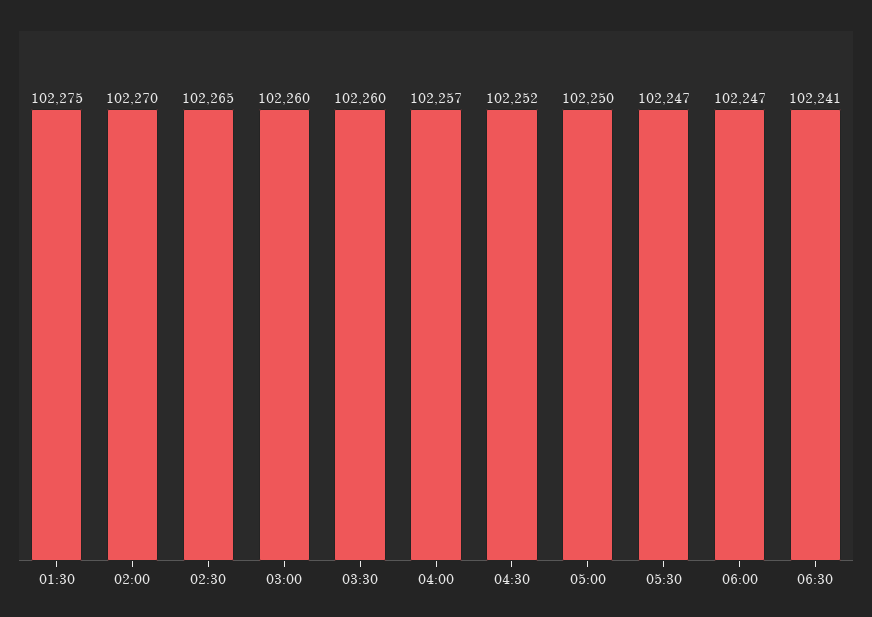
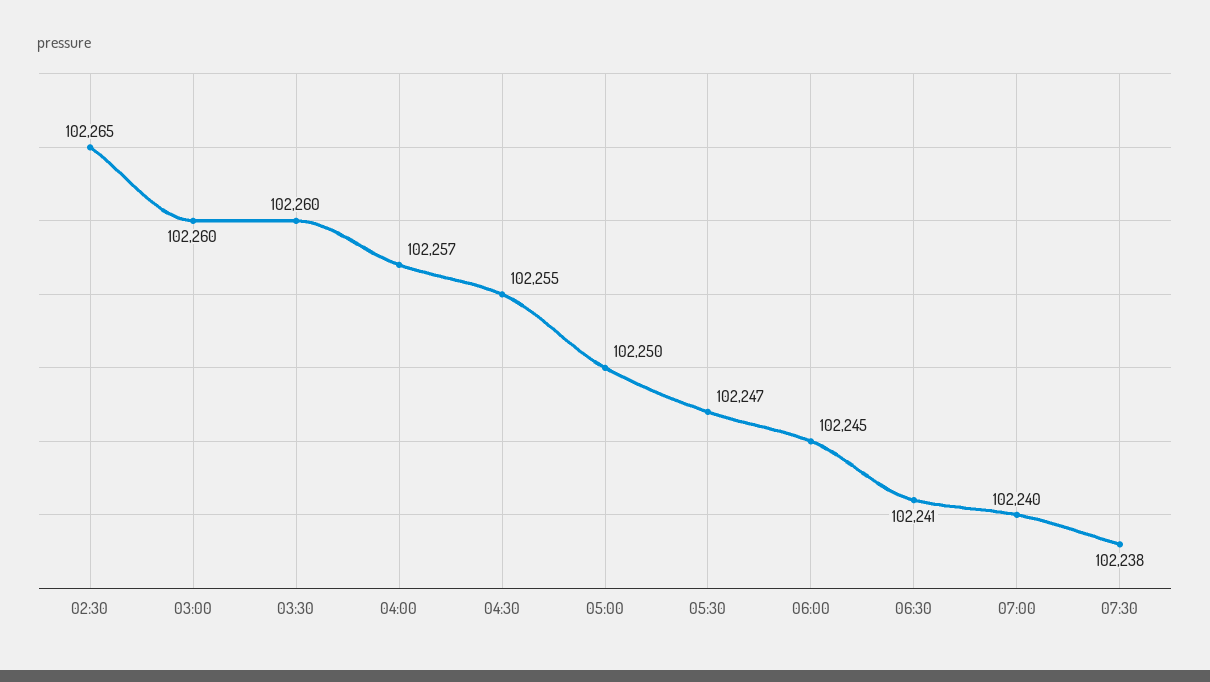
01:30: 102275 -> none
02:00: 102270 -> none
04:30: 102252 -> 102255
06:00: 102247 -> 102245
07:00: none -> 102240
07:30: none -> 102238

